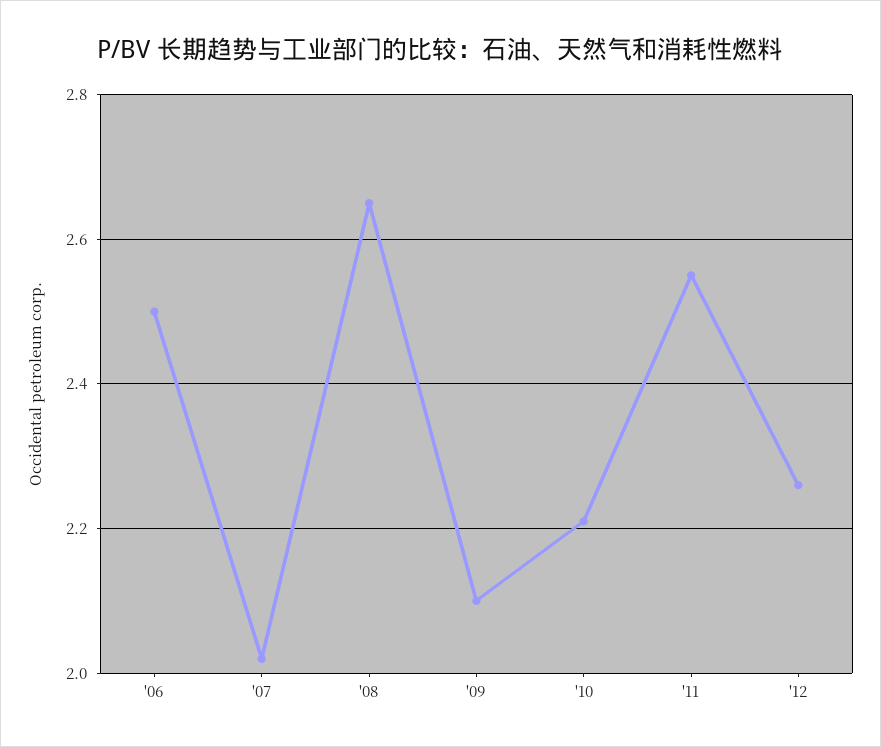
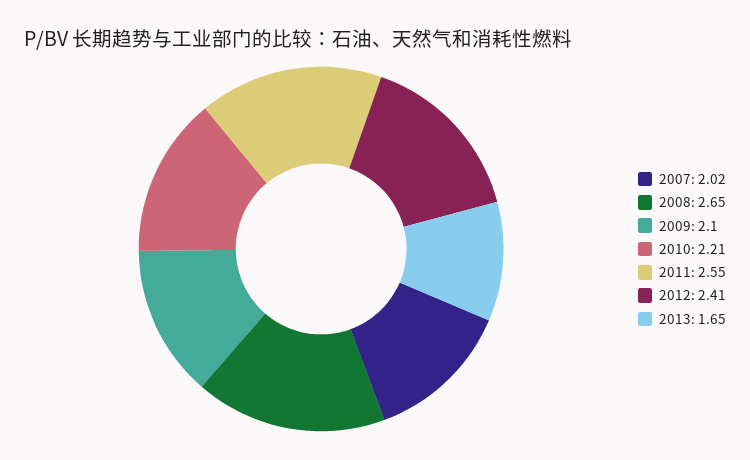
'06: 2.5 -> none
'12: 2.25 -> 2.41
2013: none -> 1.65

